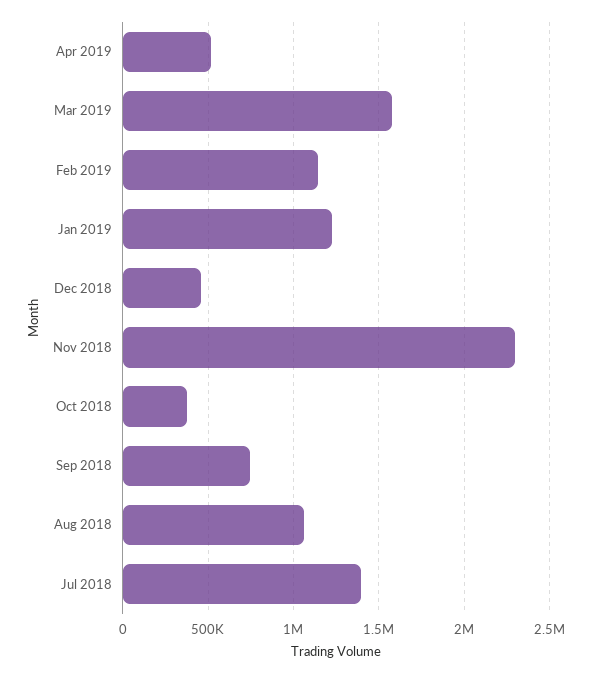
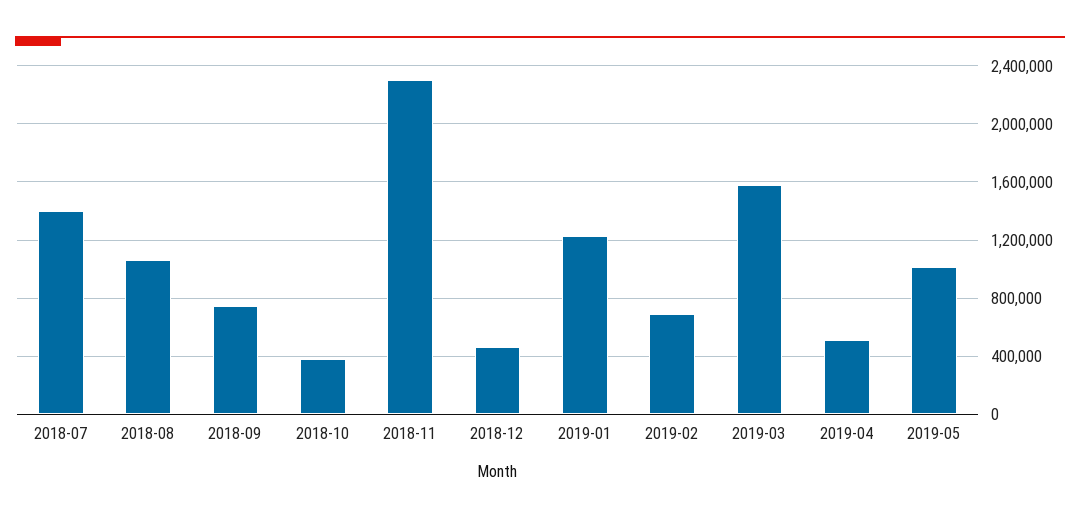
Feb 2019: 1150000 -> 700000
2019-05: none -> 1000000

